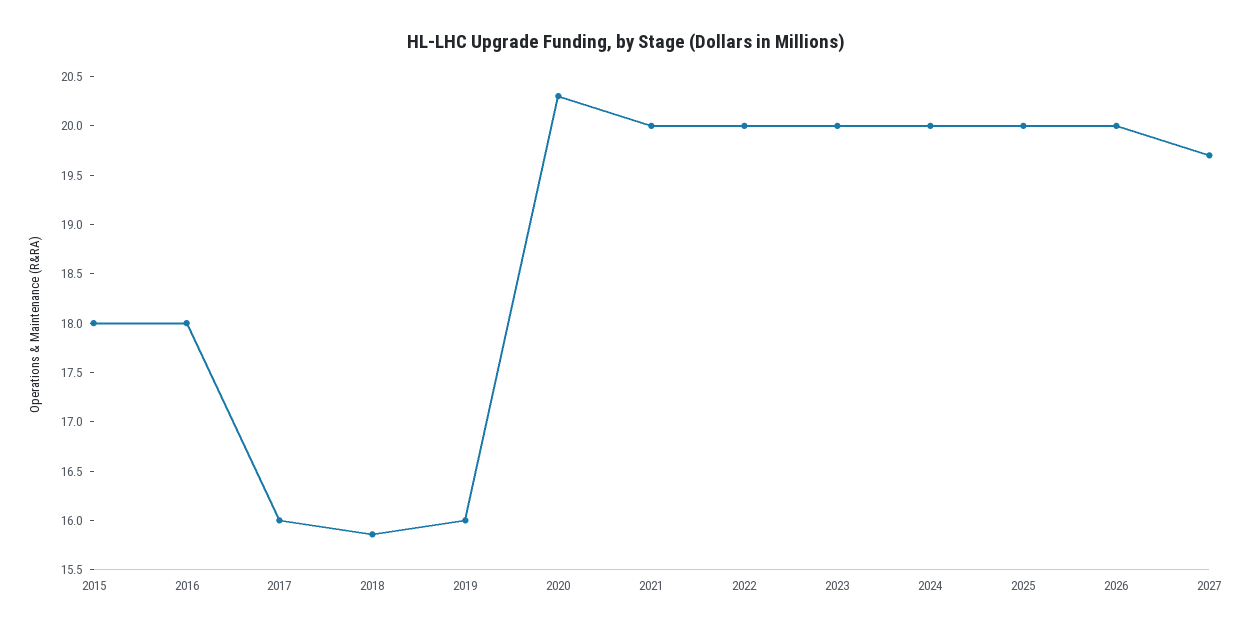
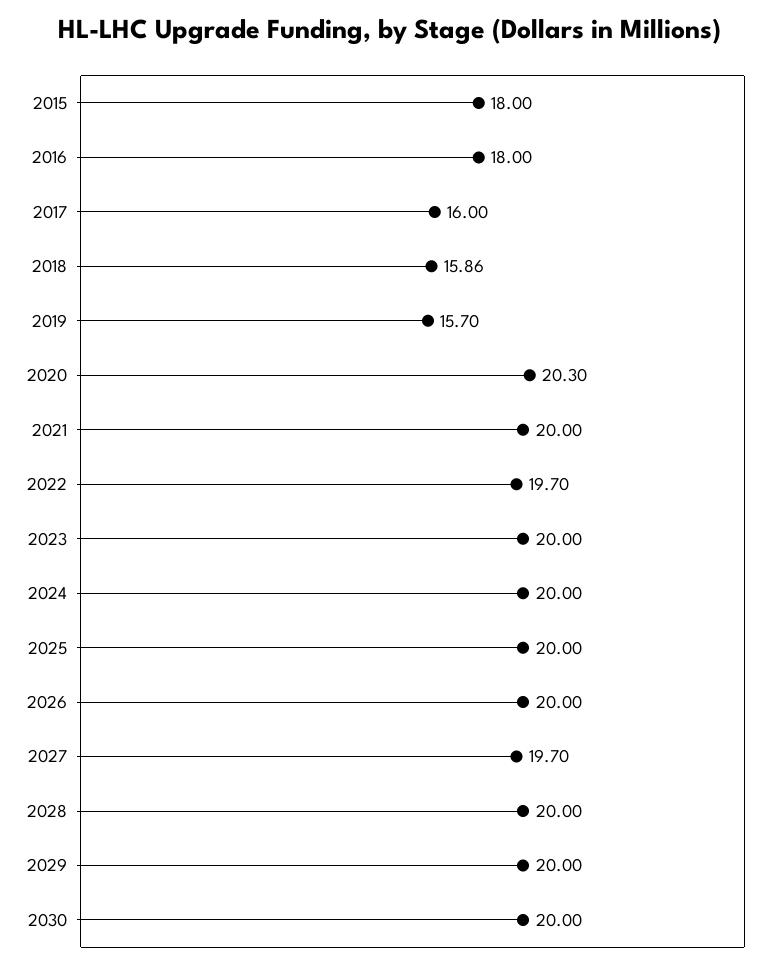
2019: 16 -> 15.7
2022: 20 -> 19.7
2028: none -> 20
2029: none -> 20
2030: none -> 20

